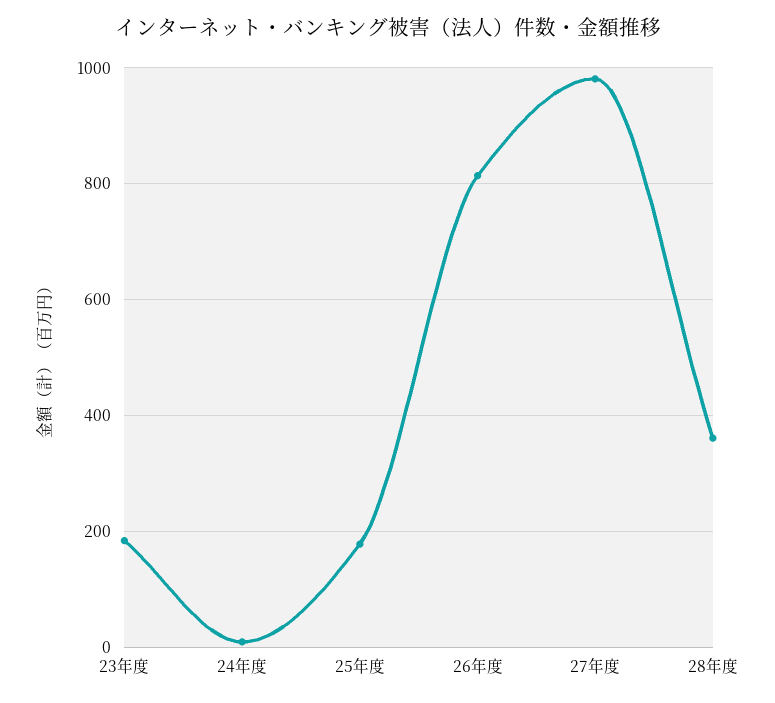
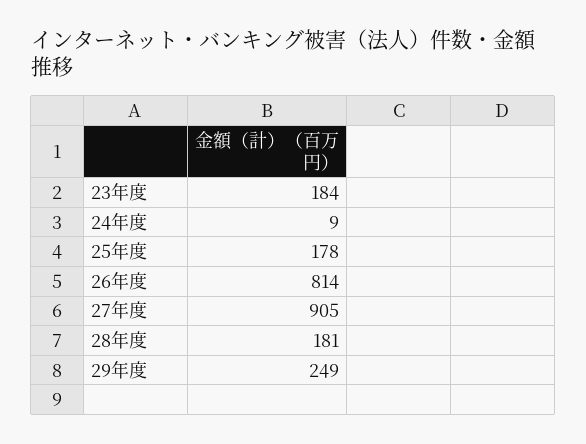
27年度: 980 -> 905
28年度: 360 -> 181
29年度: none -> 249

